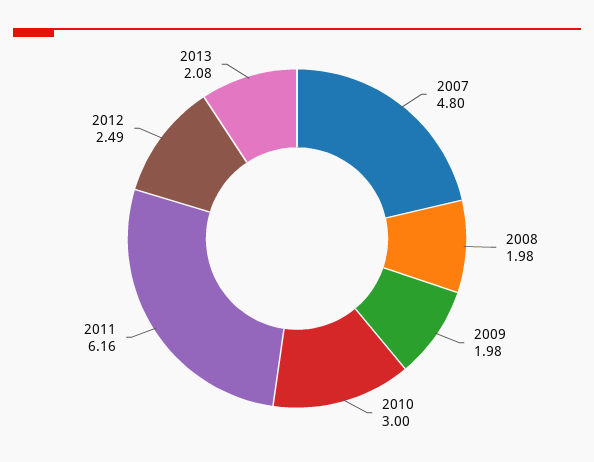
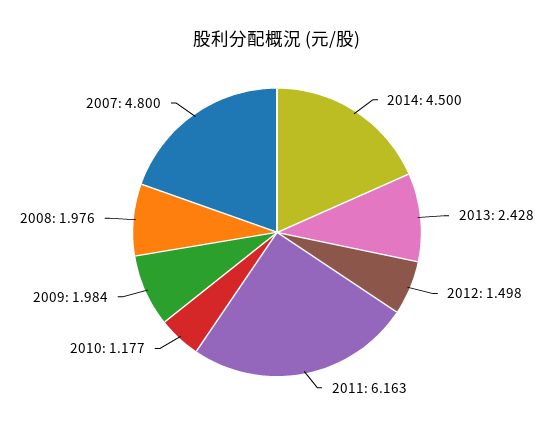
2010: 3 -> 1.177
2012: 2.49 -> 1.498
2013: 2.08 -> 2.428
2014: none -> 4.5

